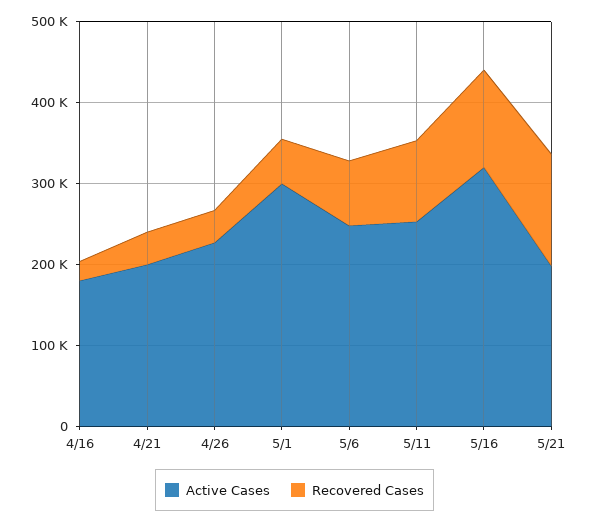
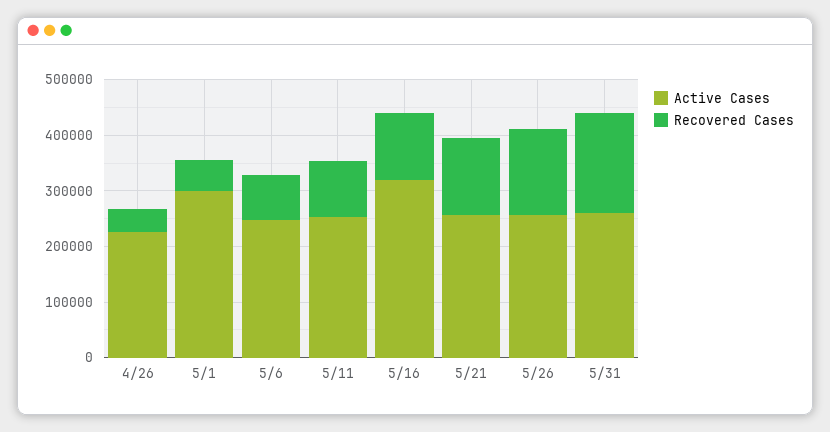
Active Cases, 4/16: 180000 -> none
Recovered Cases, 4/16: 20000 -> none
Active Cases, 4/21: 200000 -> none
Recovered Cases, 4/21: 40000 -> none
Active Cases, 5/21: 200000 -> 260000
Active Cases, 5/26: none -> 260000
Recovered Cases, 5/26: none -> 160000
Active Cases, 5/31: none -> 260000
Recovered Cases, 5/31: none -> 180000

